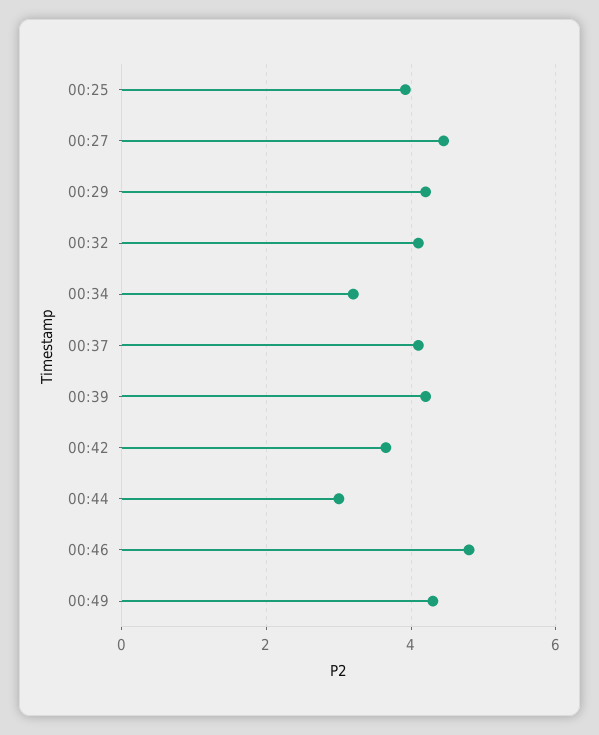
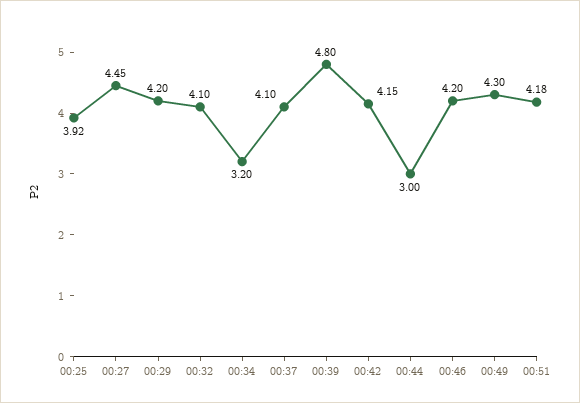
00:39: 4.2 -> 4.8
00:42: 3.6 -> 4.15
00:46: 4.8 -> 4.2
00:51: none -> 4.18

